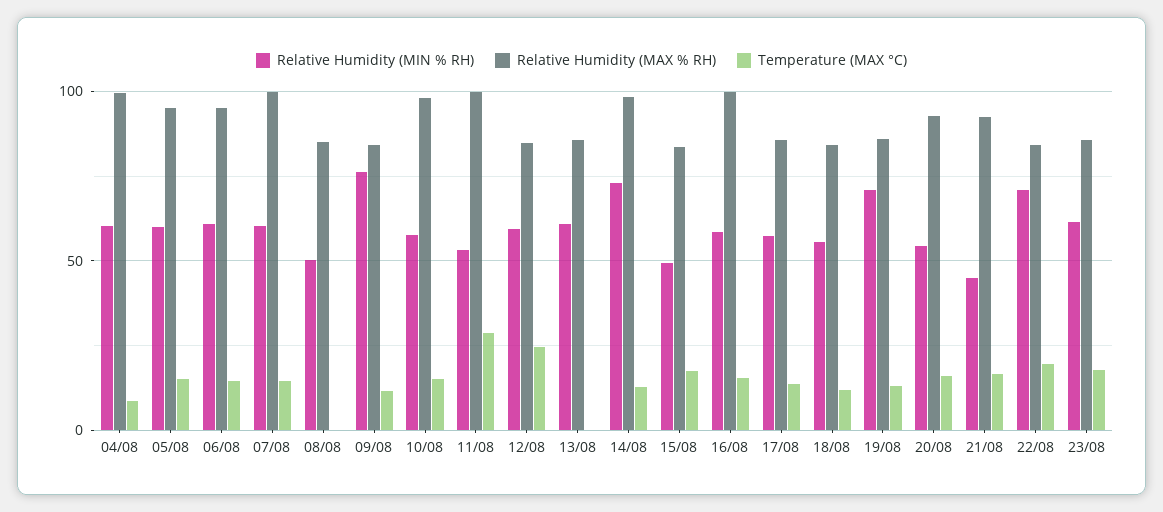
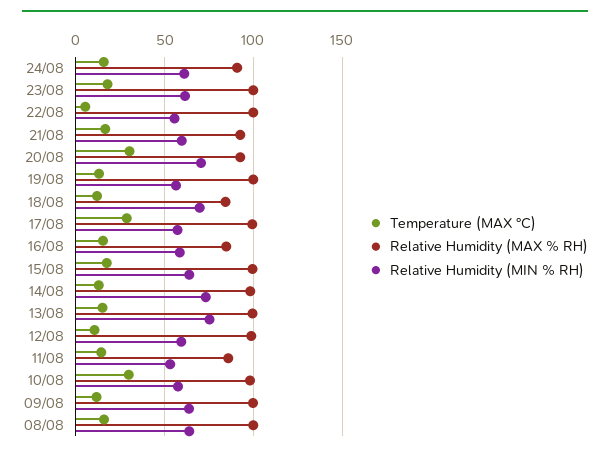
Relative Humidity (MIN % RH), 04/08: 60 -> none
Relative Humidity (MAX % RH), 04/08: 100 -> none
Temperature (MAX °C), 04/08: 10 -> none
Relative Humidity (MIN % RH), 05/08: 60 -> none
Relative Humidity (MAX % RH), 05/08: 95 -> none
Temperature (MAX °C), 05/08: 15 -> none
Relative Humidity (MIN % RH), 06/08: 60 -> none
Relative Humidity (MAX % RH), 06/08: 95 -> none
Temperature (MAX °C), 06/08: 15 -> none
Relative Humidity (MIN % RH), 07/08: 60 -> none
Relative Humidity (MAX % RH), 07/08: 100 -> none
Temperature (MAX °C), 07/08: 15 -> none
Relative Humidity (MIN % RH), 08/08: 50 -> 65
Relative Humidity (MAX % RH), 08/08: 85 -> 100
Temperature (MAX °C), 08/08: 0 -> 15
Relative Humidity (MIN % RH), 09/08: 75 -> 65
Relative Humidity (MAX % RH), 09/08: 85 -> 100
Temperature (MAX °C), 10/08: 15 -> 30
Relative Humidity (MAX % RH), 11/08: 100 -> 85
Temperature (MAX °C), 11/08: 30 -> 15
Relative Humidity (MAX % RH), 12/08: 85 -> 100
Temperature (MAX °C), 12/08: 25 -> 10
Relative Humidity (MIN % RH), 13/08: 60 -> 75
Relative Humidity (MAX % RH), 13/08: 85 -> 100
Temperature (MAX °C), 13/08: 0 -> 15
Relative Humidity (MIN % RH), 15/08: 50 -> 65
Relative Humidity (MAX % RH), 15/08: 85 -> 100
Relative Humidity (MAX % RH), 16/08: 100 -> 85
Relative Humidity (MAX % RH), 17/08: 85 -> 100
Temperature (MAX °C), 17/08: 15 -> 30
Relative Humidity (MIN % RH), 18/08: 55 -> 70
Relative Humidity (MIN % RH), 19/08: 70 -> 55
Relative Humidity (MAX % RH), 19/08: 85 -> 100
Relative Humidity (MIN % RH), 20/08: 55 -> 70
Temperature (MAX °C), 20/08: 15 -> 30
Relative Humidity (MIN % RH), 21/08: 45 -> 60
Relative Humidity (MIN % RH), 22/08: 70 -> 55
Relative Humidity (MAX % RH), 22/08: 85 -> 100
Temperature (MAX °C), 22/08: 20 -> 5
Relative Humidity (MAX % RH), 23/08: 85 -> 100
Temperature (MAX °C), 24/08: none -> 15
Relative Humidity (MAX % RH), 24/08: none -> 90
Relative Humidity (MIN % RH), 24/08: none -> 60

